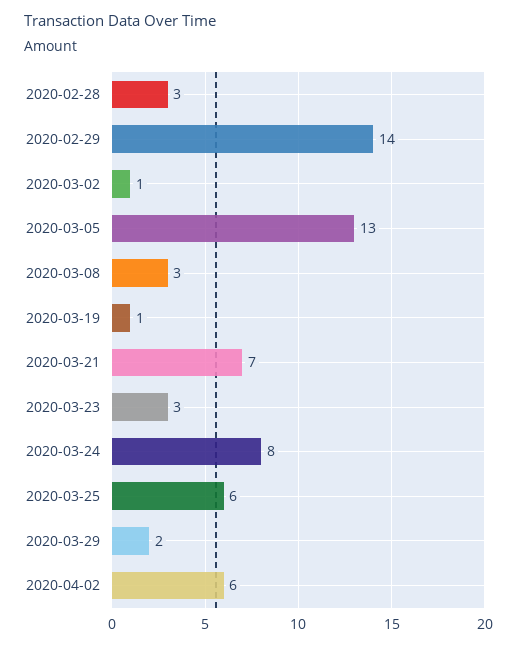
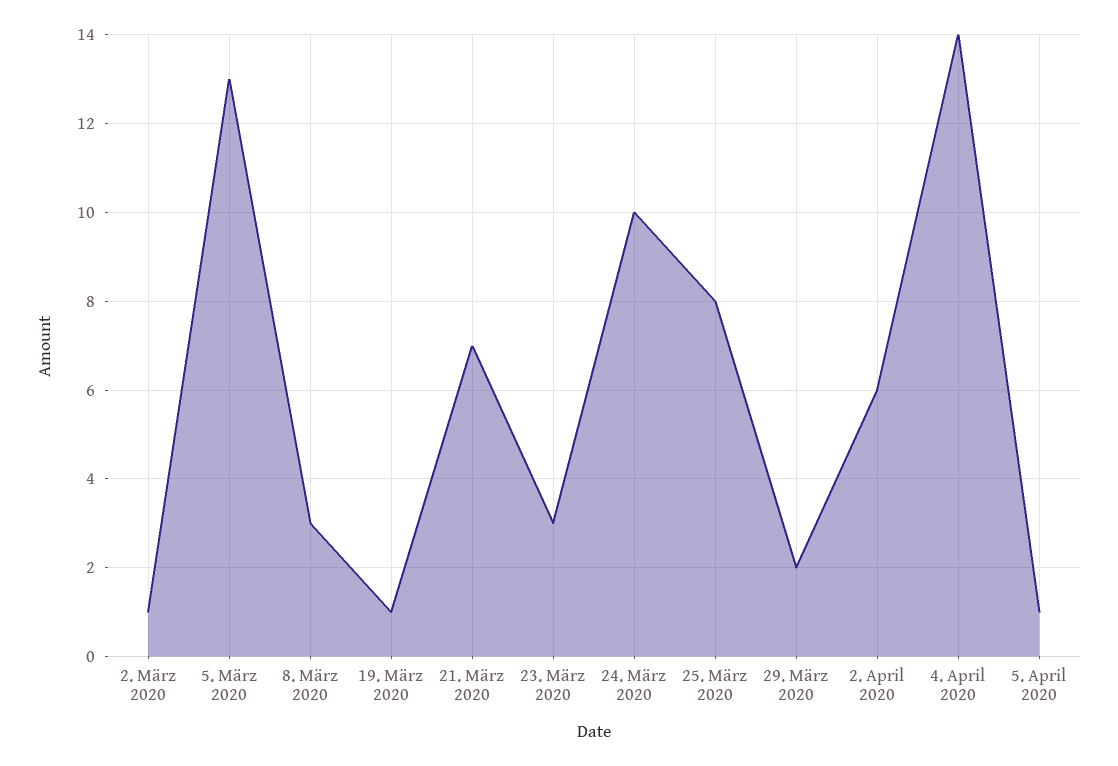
2020-02-28: 3 -> none
2020-02-29: 14 -> none
2020-03-24: 8 -> 10
2020-03-25: 6 -> 8
4. April 2020: none -> 14
5. April 2020: none -> 1

